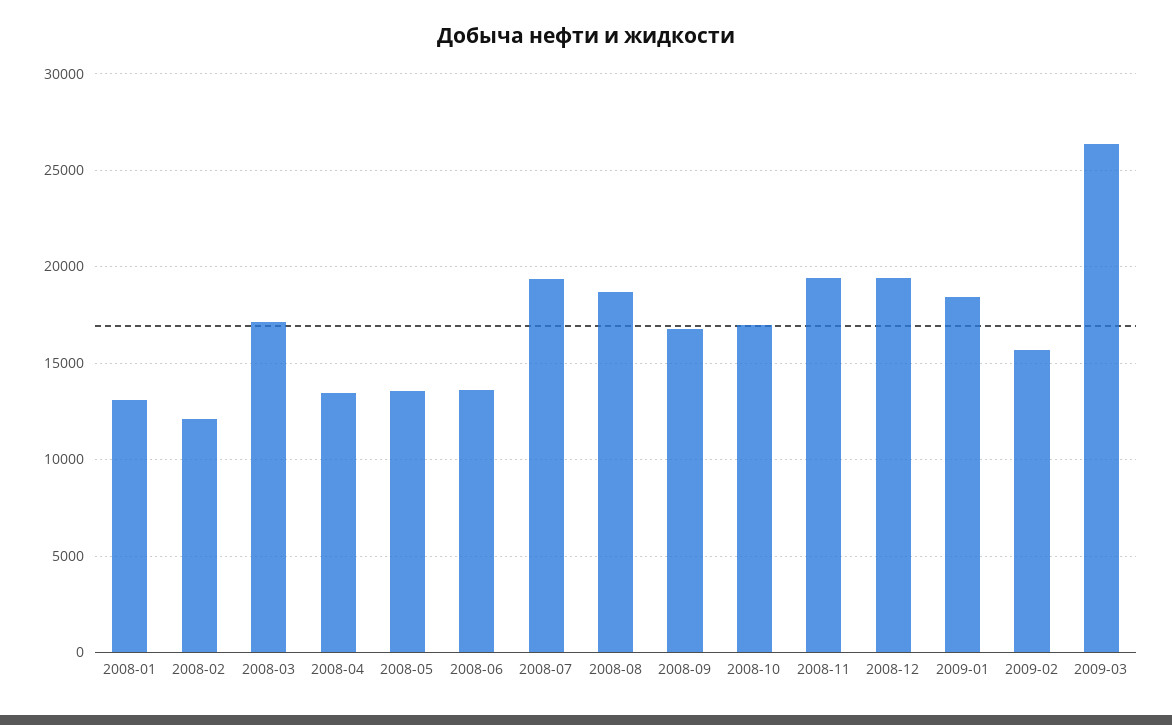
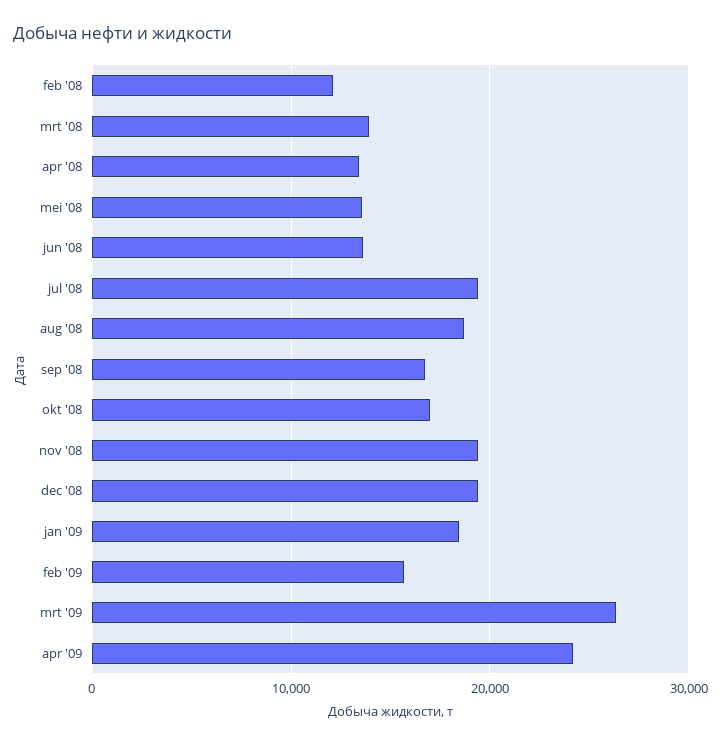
2008-01: 13000 -> none
2008-03: 17000 -> 14000
apr '09: none -> 24000

